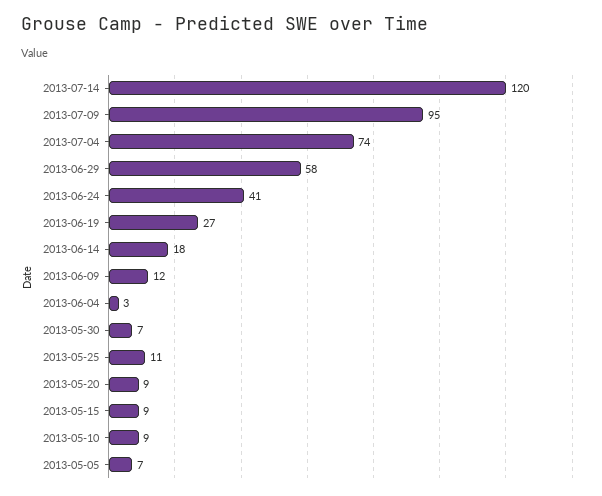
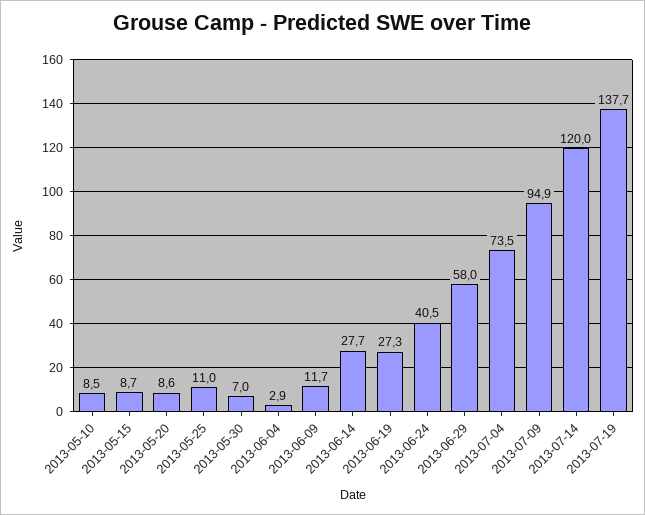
2013-06-14: 18 -> 27.7
2013-05-05: 7 -> none
2013-07-19: none -> 137.7

